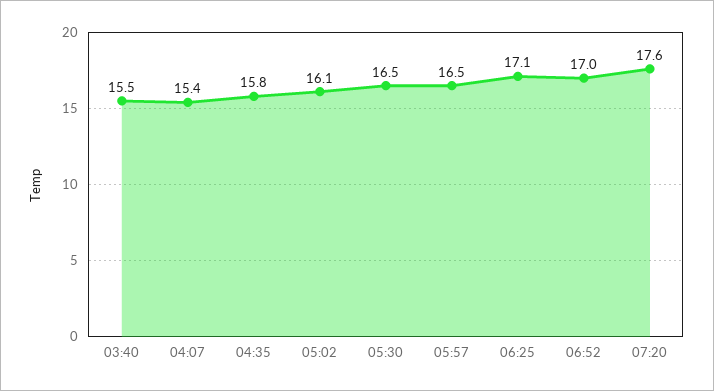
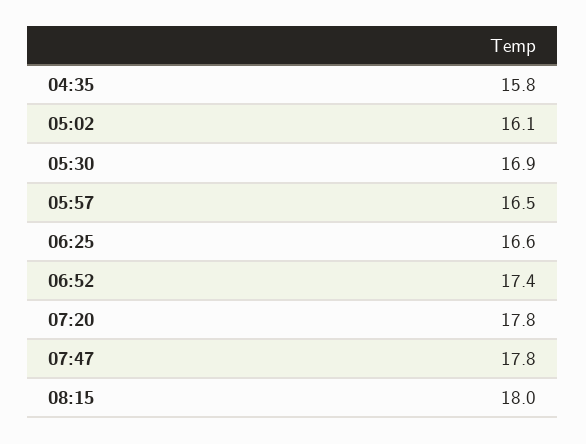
03:40: 15.5 -> none
04:07: 15.4 -> none
05:30: 16.5 -> 16.9
06:25: 17.1 -> 16.6
06:52: 17 -> 17.4
07:20: 17.6 -> 17.8
07:47: none -> 17.8
08:15: none -> 18

